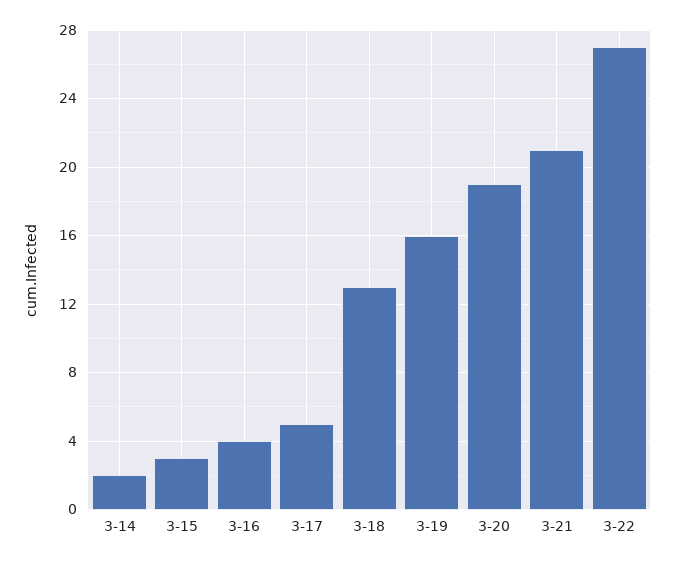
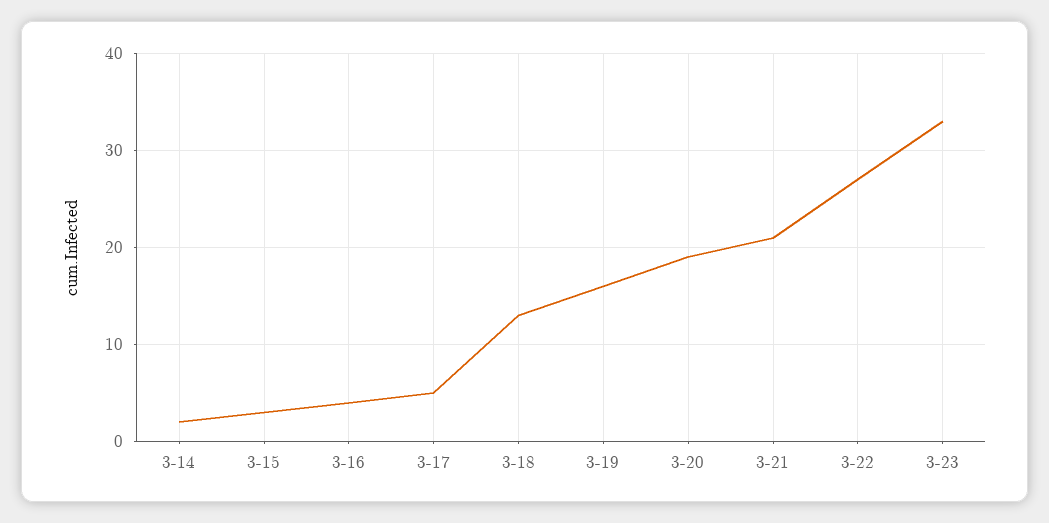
3-23: none -> 33

